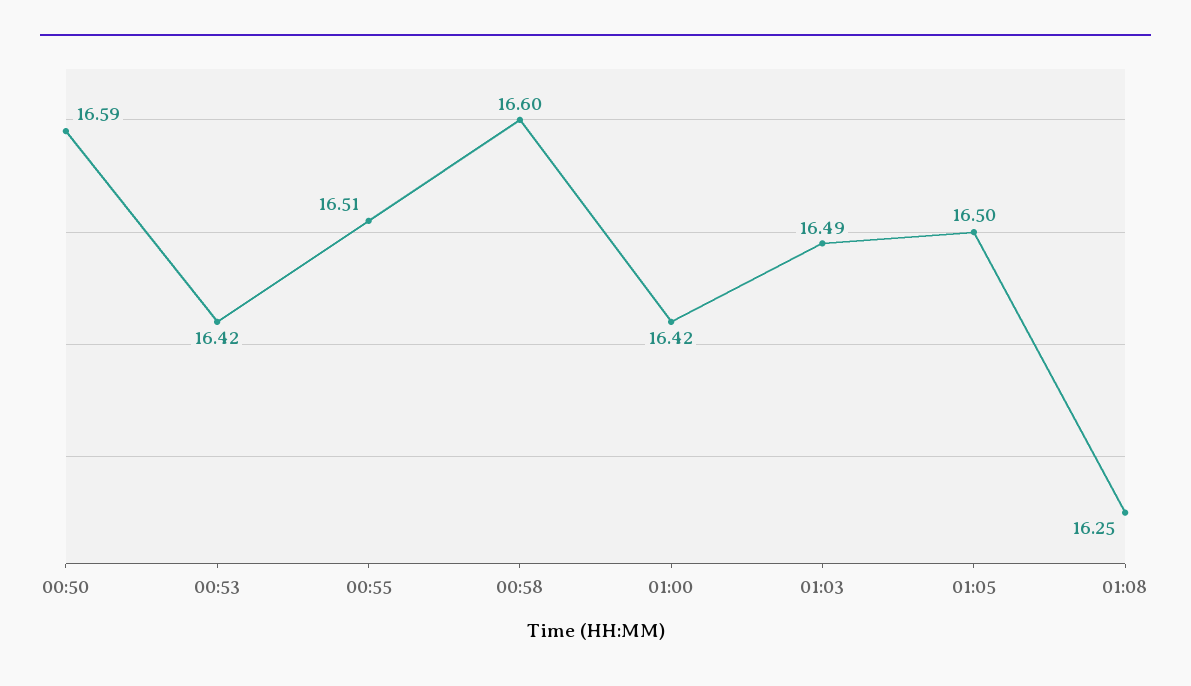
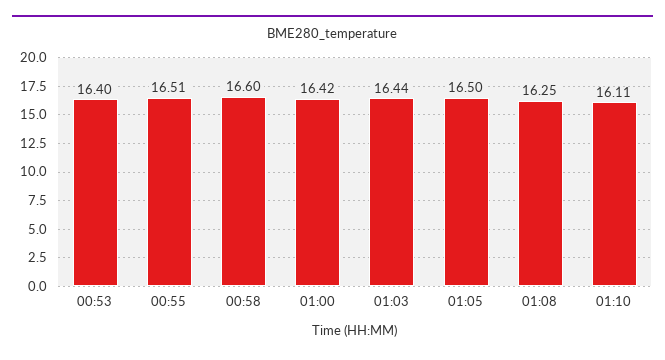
00:50: 16.59 -> none
00:53: 16.42 -> 16.4
01:03: 16.49 -> 16.44
01:10: none -> 16.11

